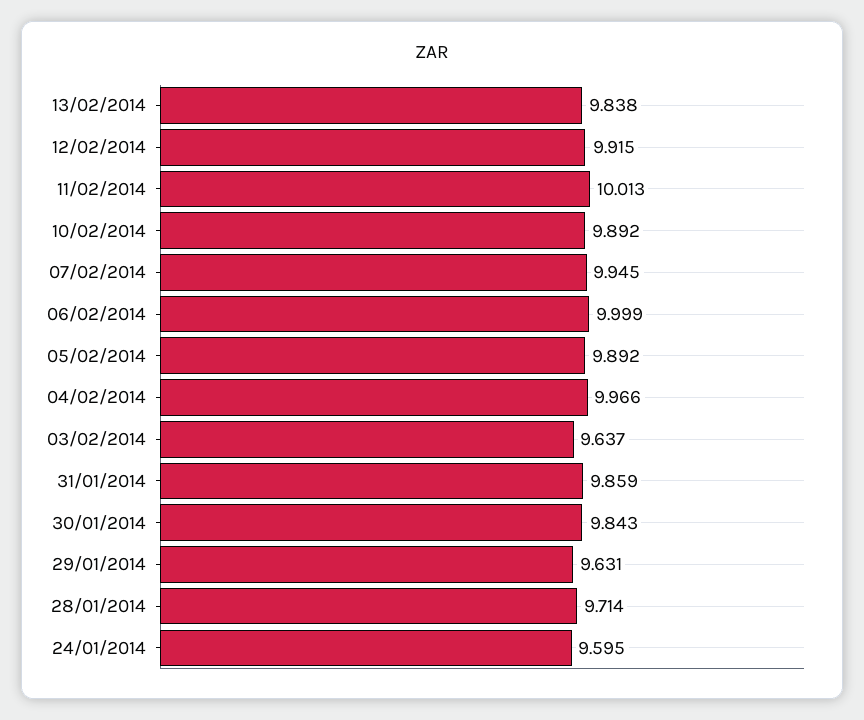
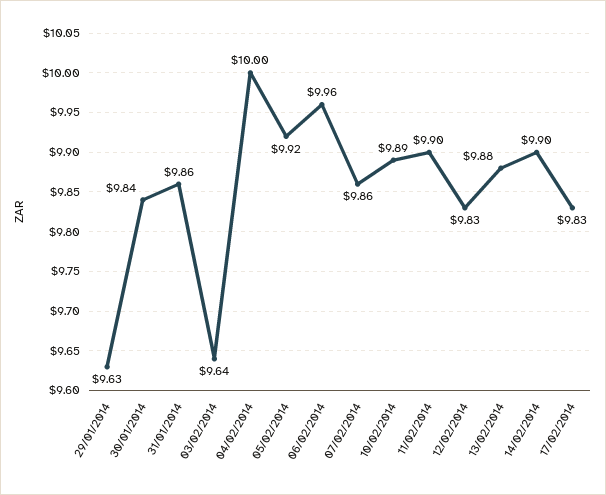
13/02/2014: 9.838 -> 9.88
12/02/2014: 9.915 -> 9.83
11/02/2014: 10.013 -> 9.9
07/02/2014: 9.945 -> 9.86
06/02/2014: 9.999 -> 9.96
05/02/2014: 9.892 -> 9.92
04/02/2014: 9.966 -> 10
28/01/2014: 9.714 -> none
24/01/2014: 9.595 -> none
14/02/2014: none -> 9.9
17/02/2014: none -> 9.83

